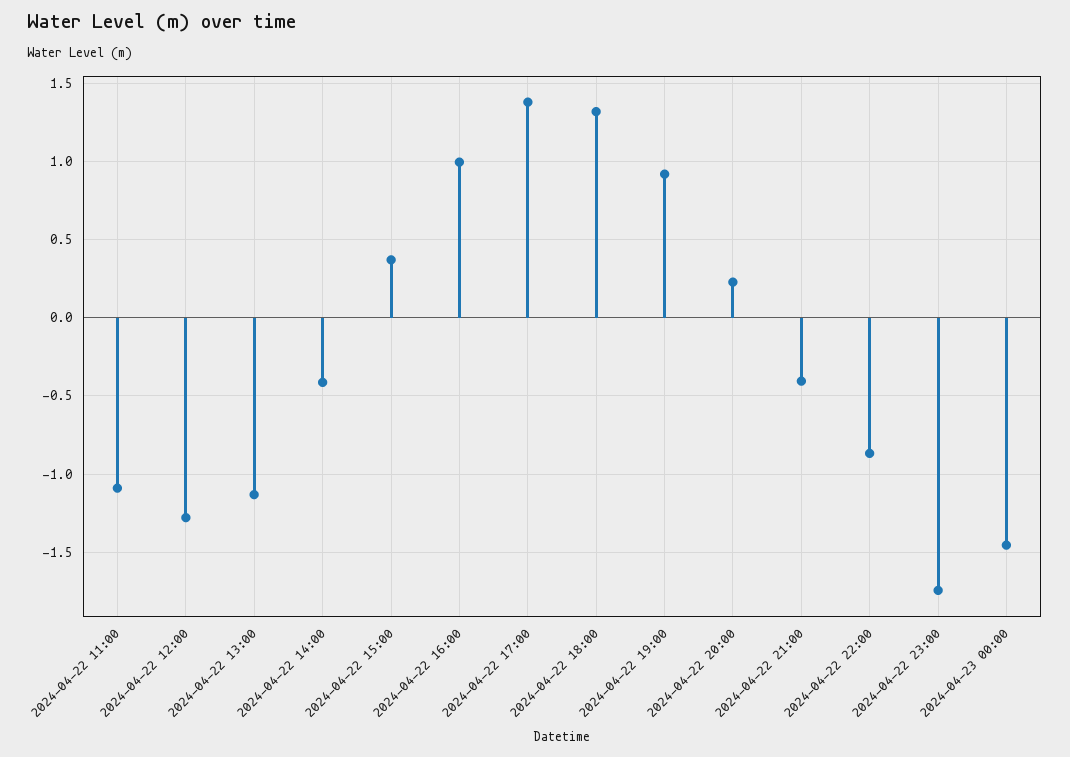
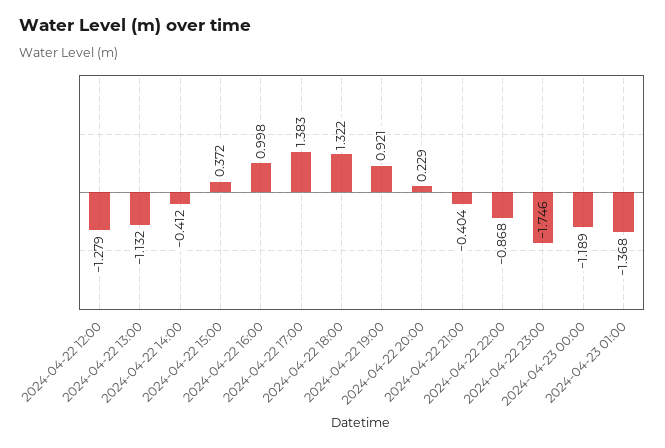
2024-04-22 11:00: -1.1 -> none
2024-04-23 00:00: -1.45 -> -1.189
2024-04-23 01:00: none -> -1.368

